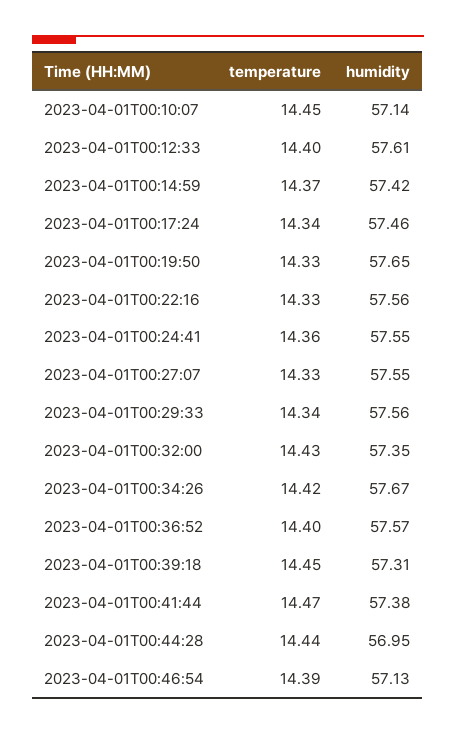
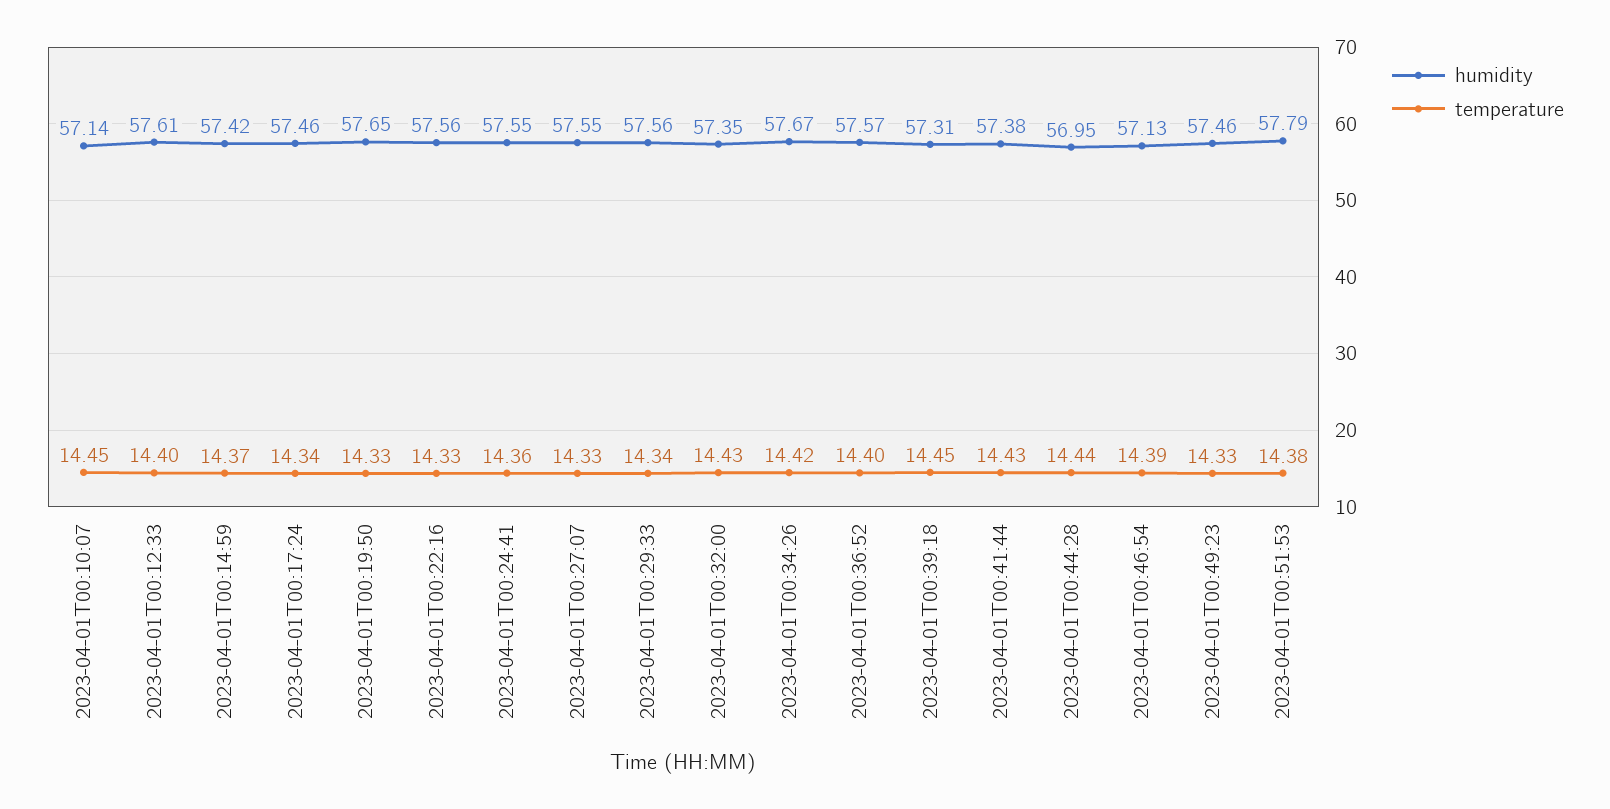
temperature, 2023-04-01T00:41:44: 14.47 -> 14.43
humidity, 2023-04-01T00:49:23: none -> 57.46
temperature, 2023-04-01T00:49:23: none -> 14.33
humidity, 2023-04-01T00:51:53: none -> 57.79
temperature, 2023-04-01T00:51:53: none -> 14.38

